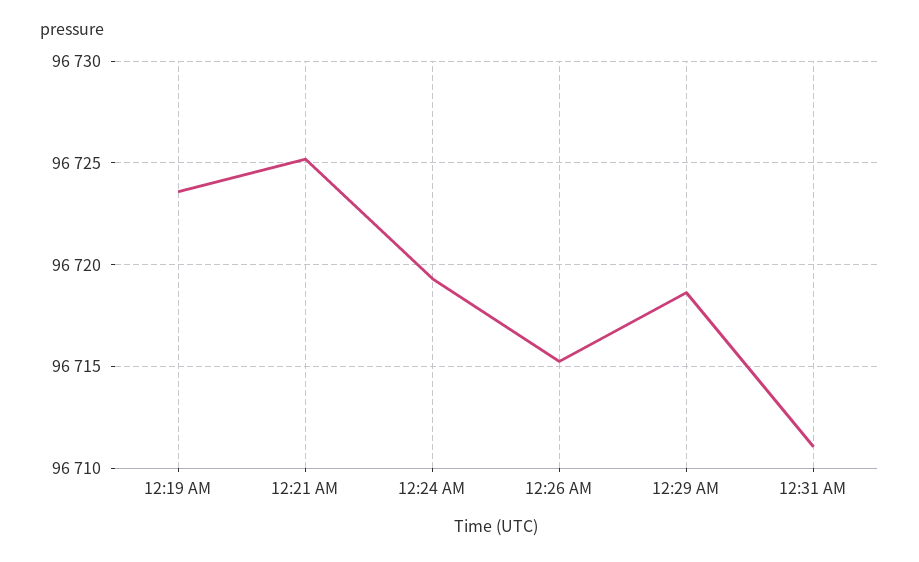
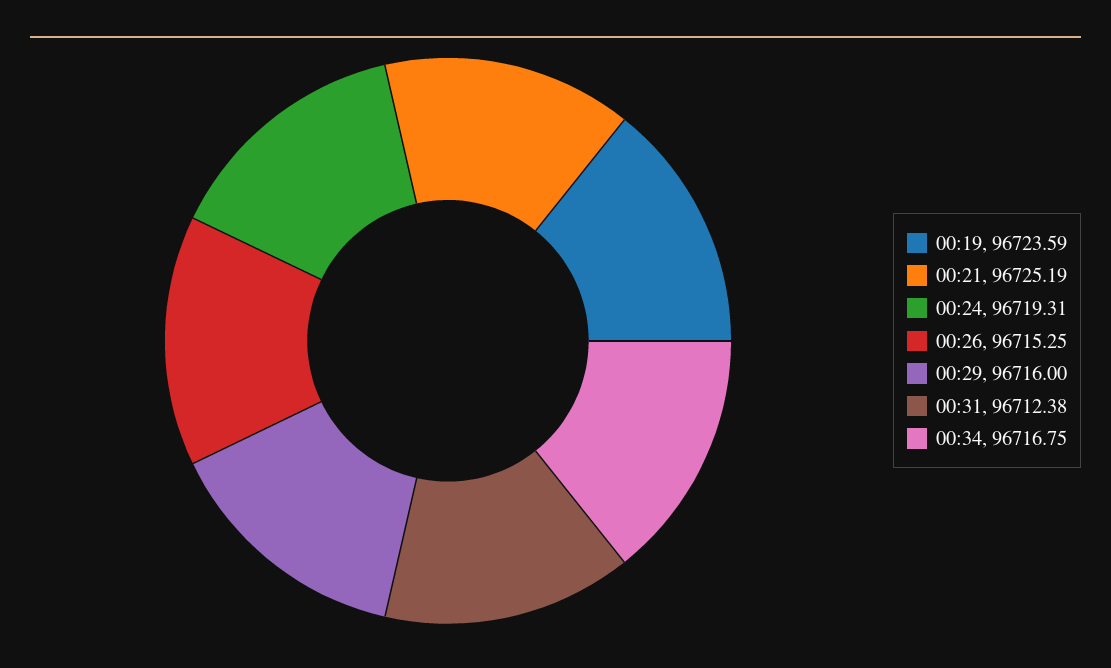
12:29 AM: 96718.5 -> 96716
12:31 AM: 96711 -> 96712.38
00:34: none -> 96716.75

